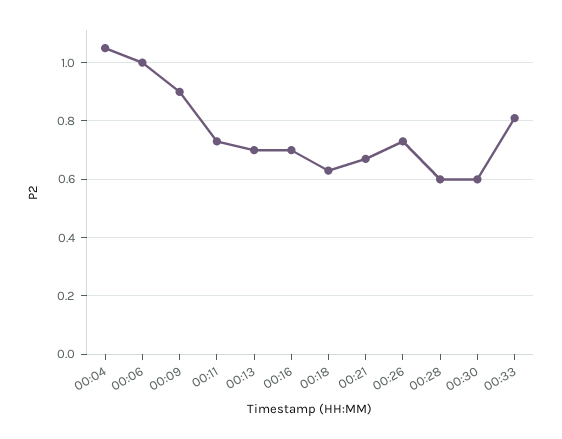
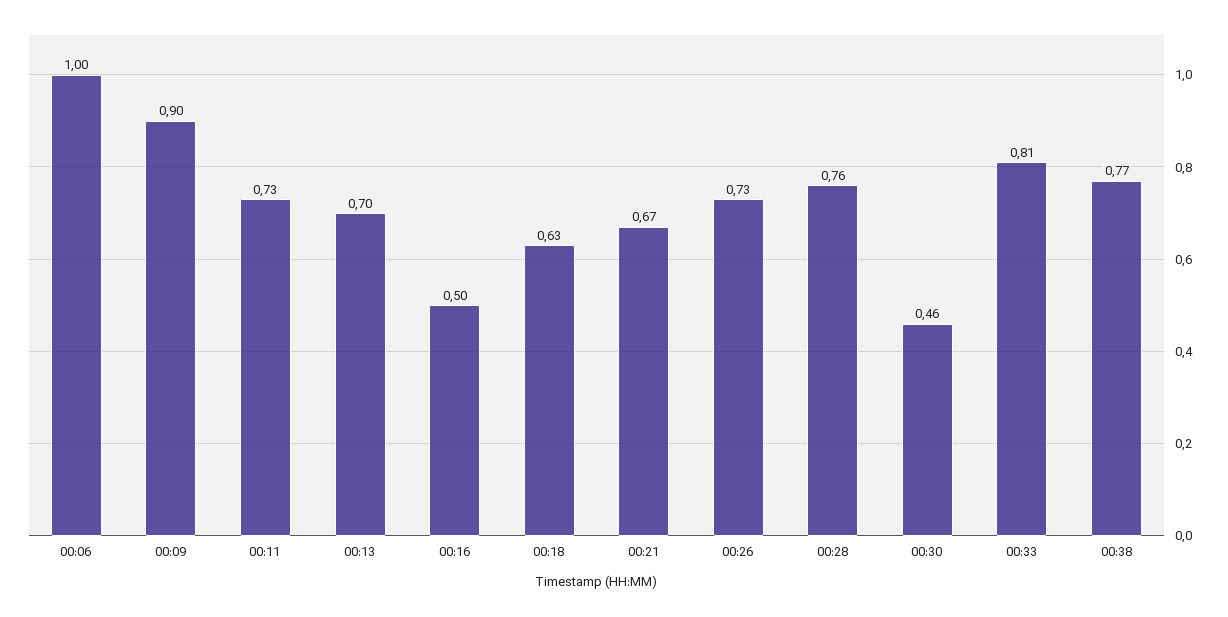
00:04: 1.05 -> none
00:16: 0.7 -> 0.5
00:28: 0.6 -> 0.76
00:30: 0.6 -> 0.46
00:38: none -> 0.77

